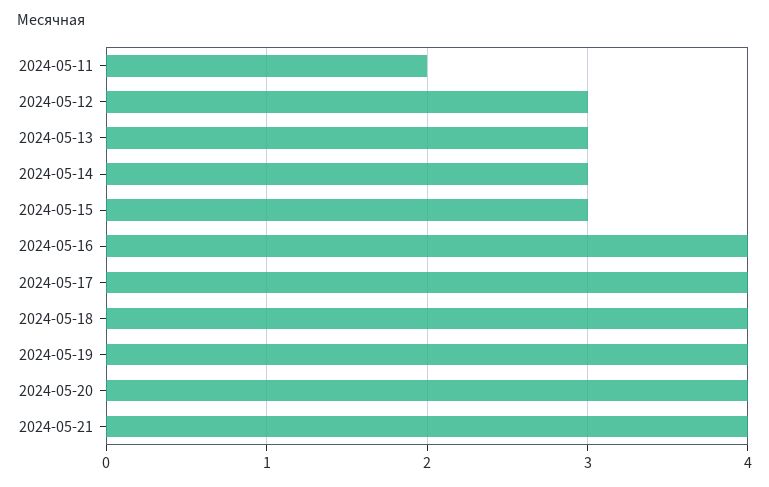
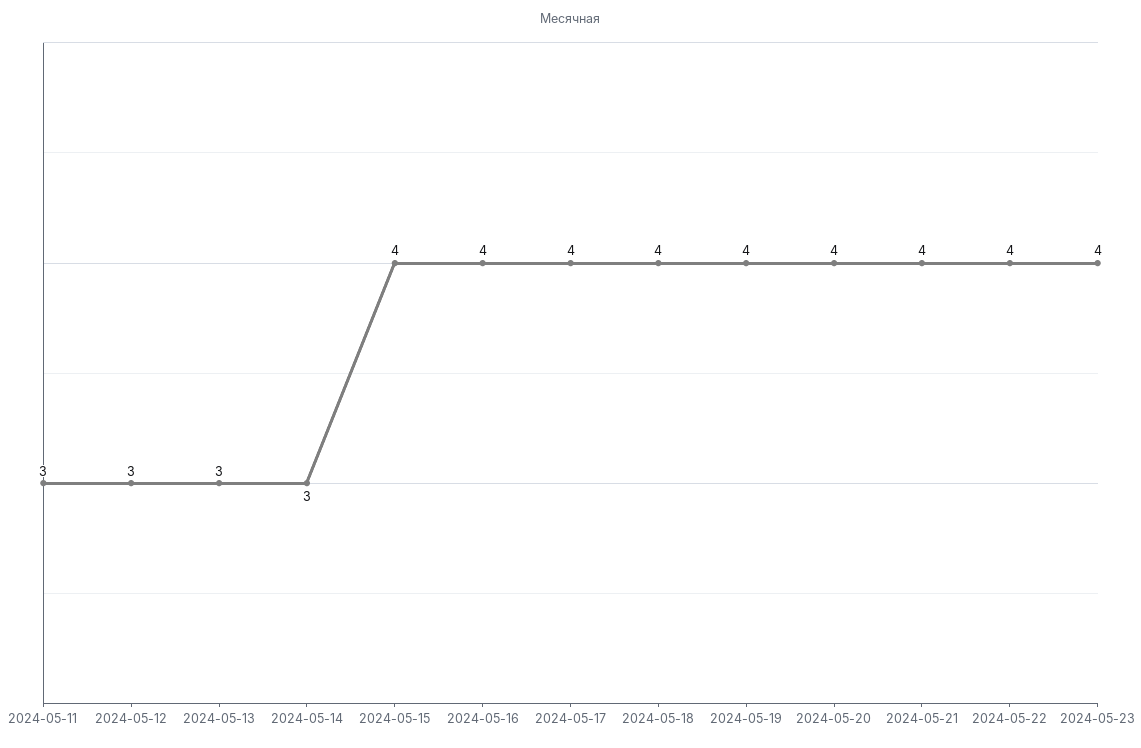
2024-05-11: 2 -> 3
2024-05-15: 3 -> 4
2024-05-22: none -> 4
2024-05-23: none -> 4

